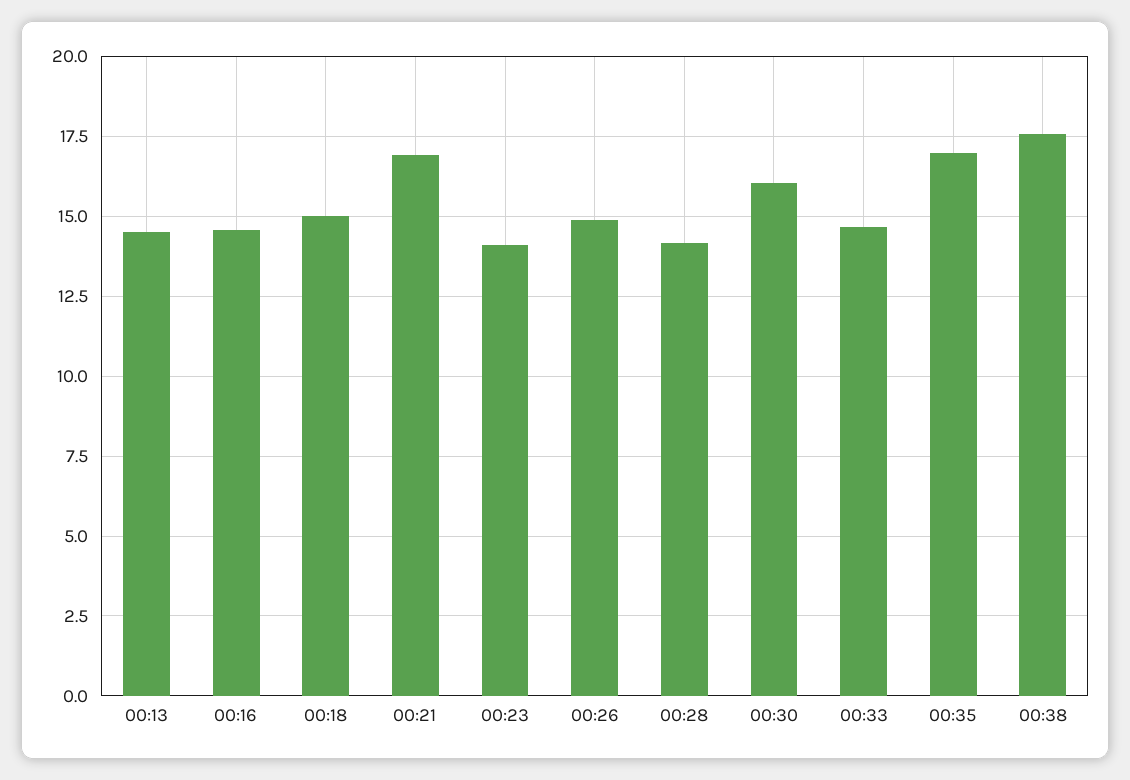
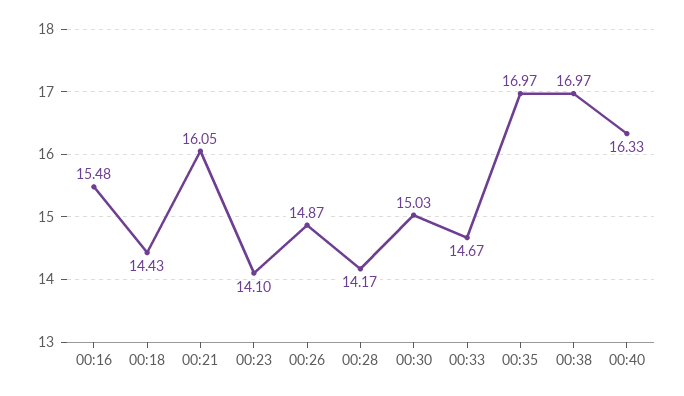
00:13: 14.5 -> none
00:16: 14.5 -> 15.48
00:18: 15 -> 14.43
00:21: 17 -> 16.05
00:30: 16 -> 15.03
00:38: 17.5 -> 16.97
00:40: none -> 16.33

